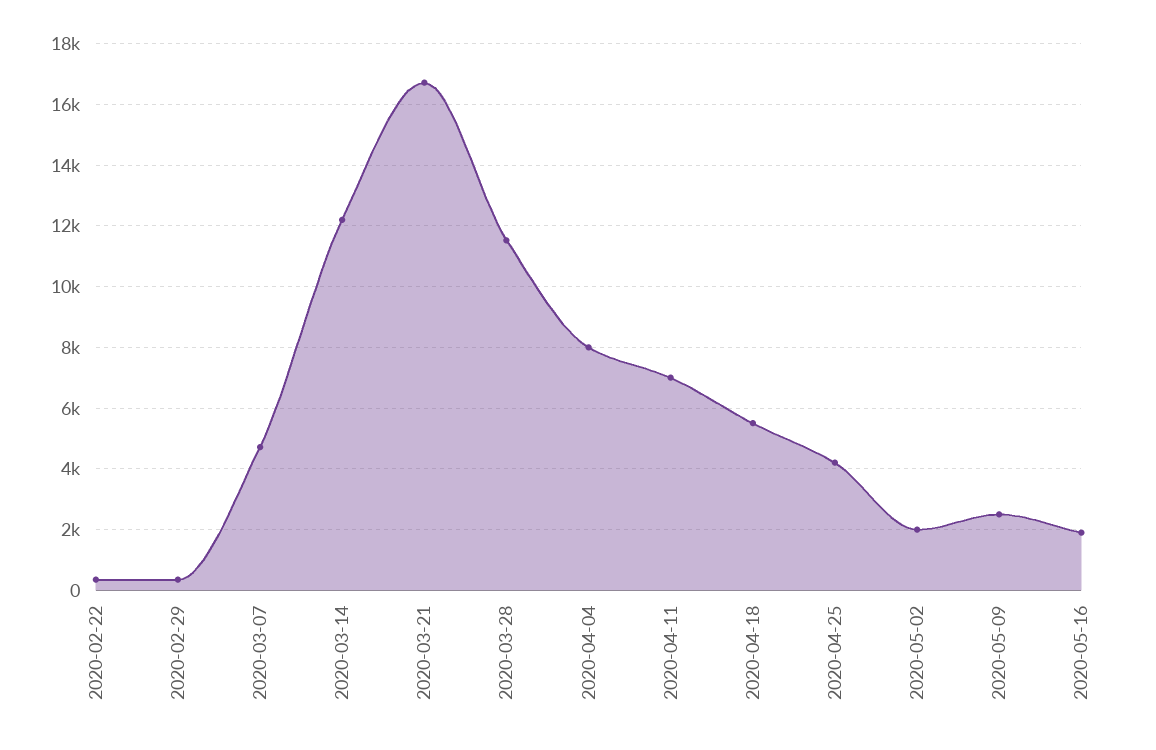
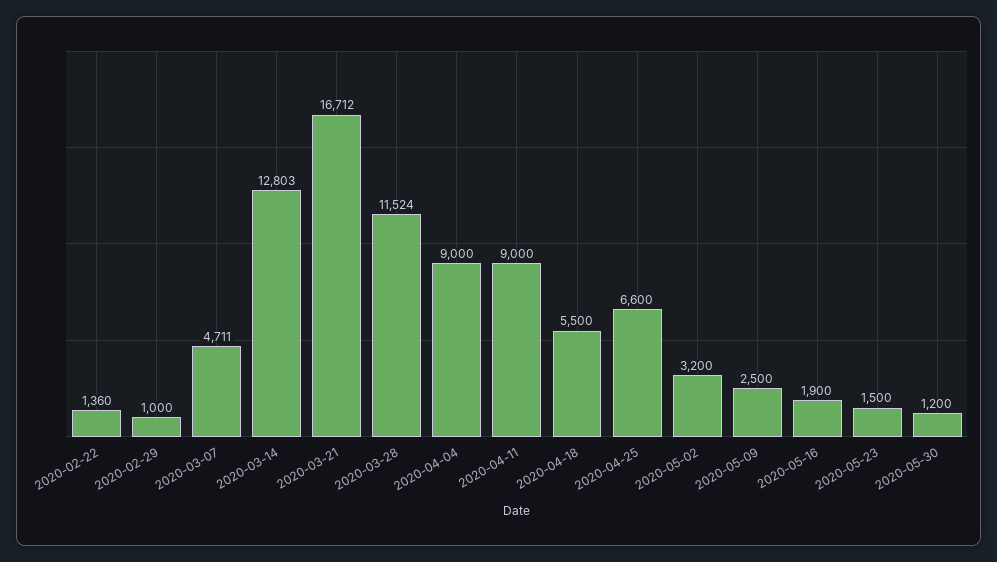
2020-02-22: 400 -> 1360
2020-02-29: 400 -> 1000
2020-03-14: 12200 -> 12803
2020-04-04: 8000 -> 9000
2020-04-11: 7000 -> 9000
2020-04-25: 4200 -> 6600
2020-05-02: 2000 -> 3200
2020-05-23: none -> 1500
2020-05-30: none -> 1200

